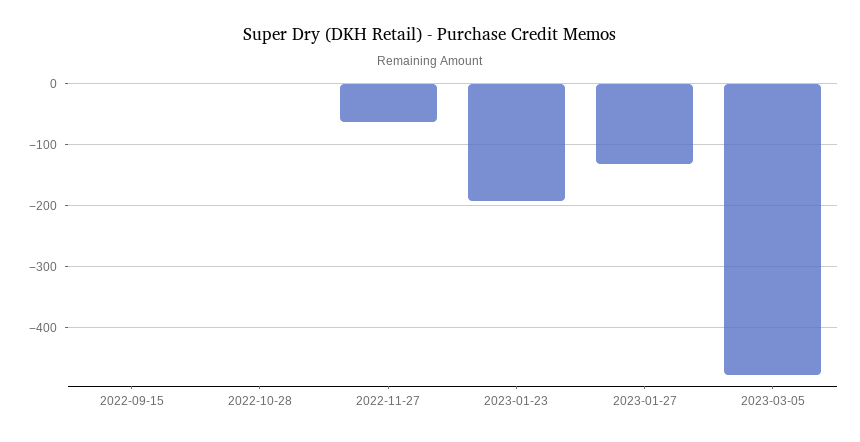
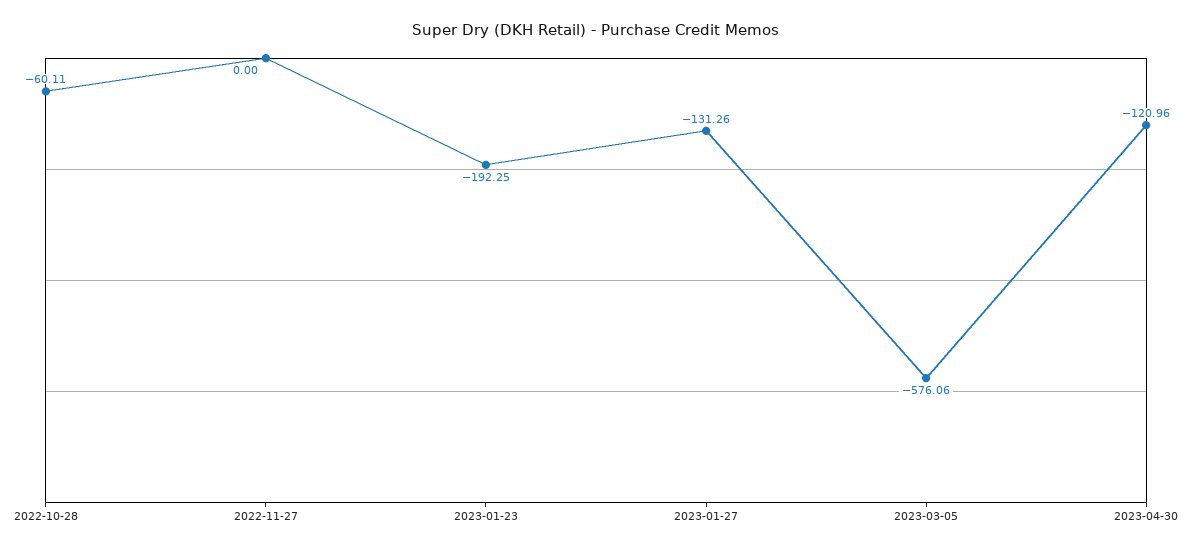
2022-09-15: 0 -> none
2022-10-28: 0 -> -60.11
2022-11-27: -60 -> 0
2023-03-05: -480 -> -576.06
2023-04-30: none -> -120.96

